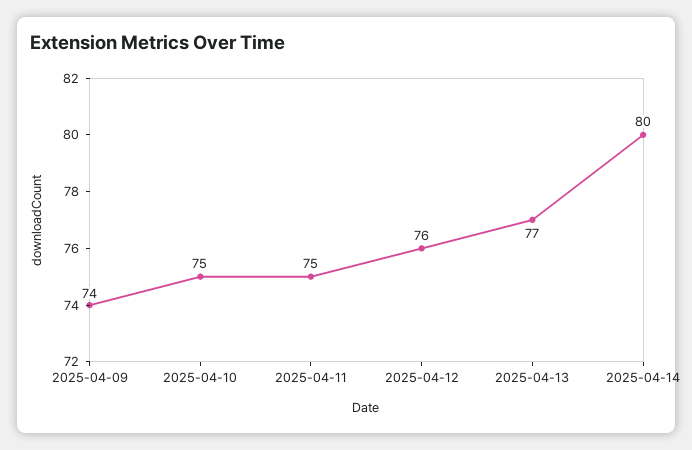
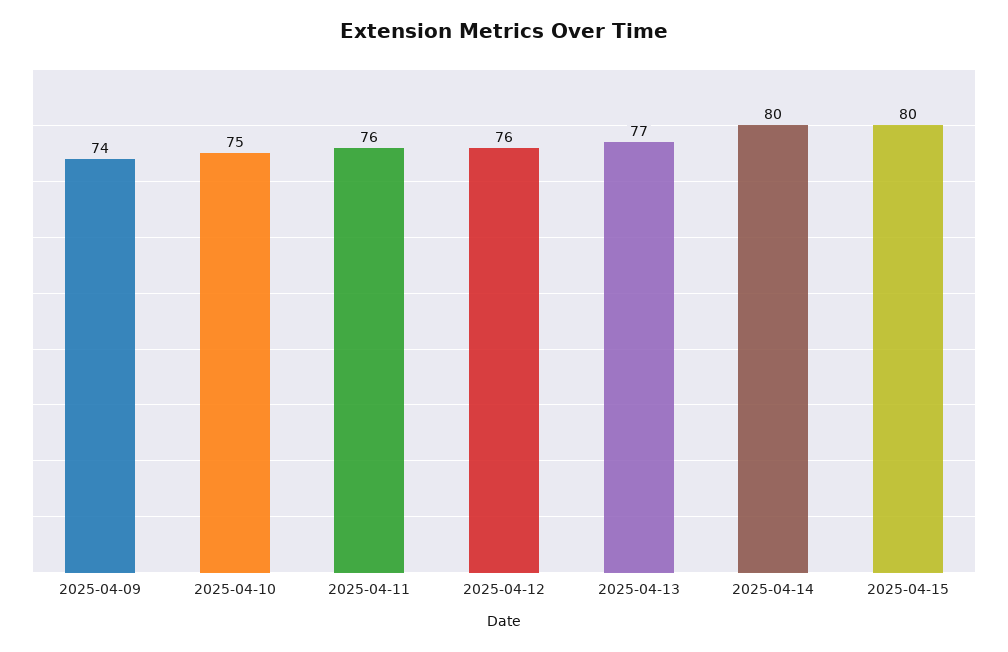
2025-04-11: 75 -> 76
2025-04-15: none -> 80

